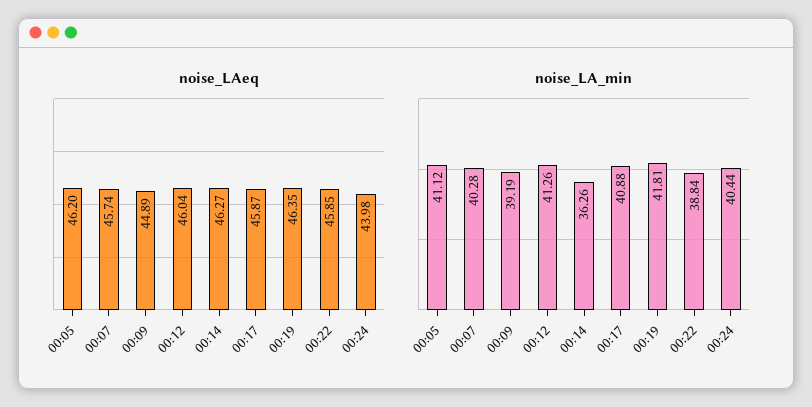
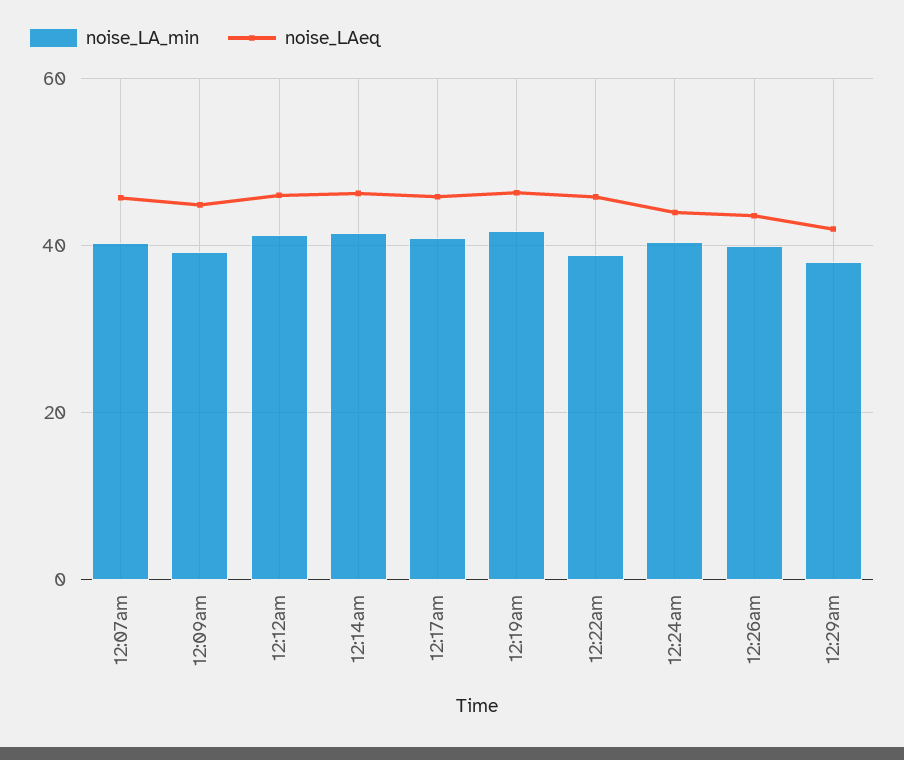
noise_LAeq, 00:05: 46.2 -> none
noise_LA_min, 00:05: 41.12 -> none
noise_LA_min, 00:14: 36.26 -> 42
noise_LA_min, 12:26am: none -> 40
noise_LAeq, 12:26am: none -> 44
noise_LA_min, 12:29am: none -> 38
noise_LAeq, 12:29am: none -> 42

